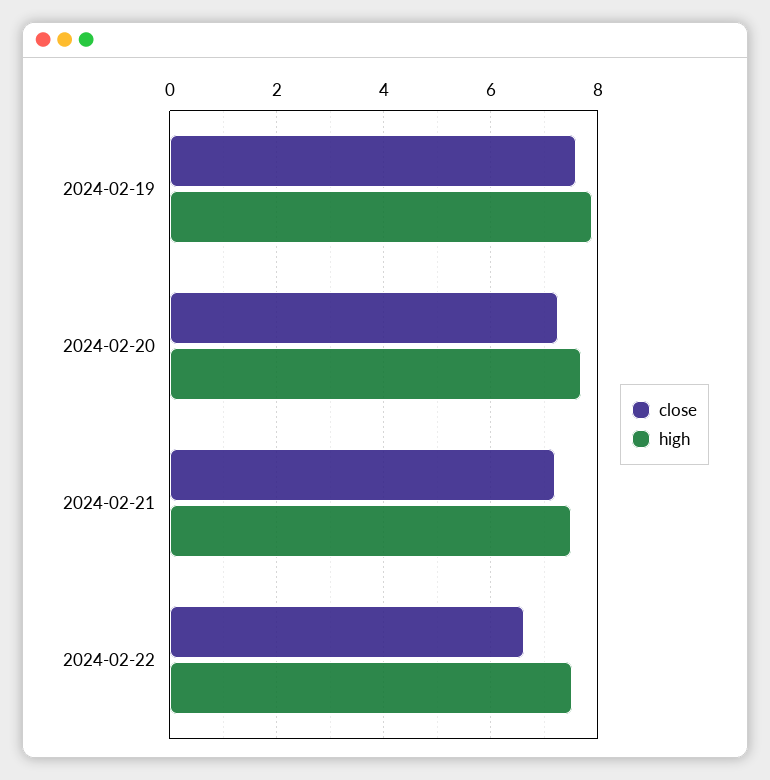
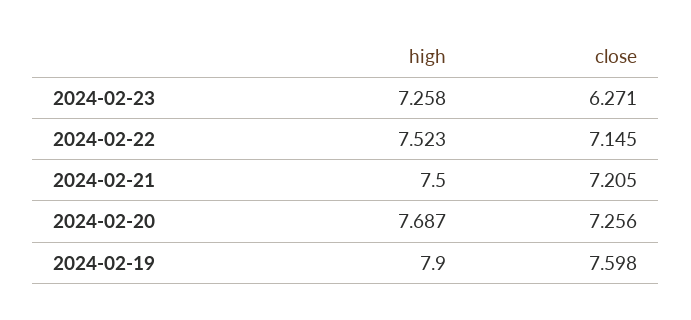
close, 2024-02-22: 6.6 -> 7.145
high, 2024-02-23: none -> 7.258
close, 2024-02-23: none -> 6.271

